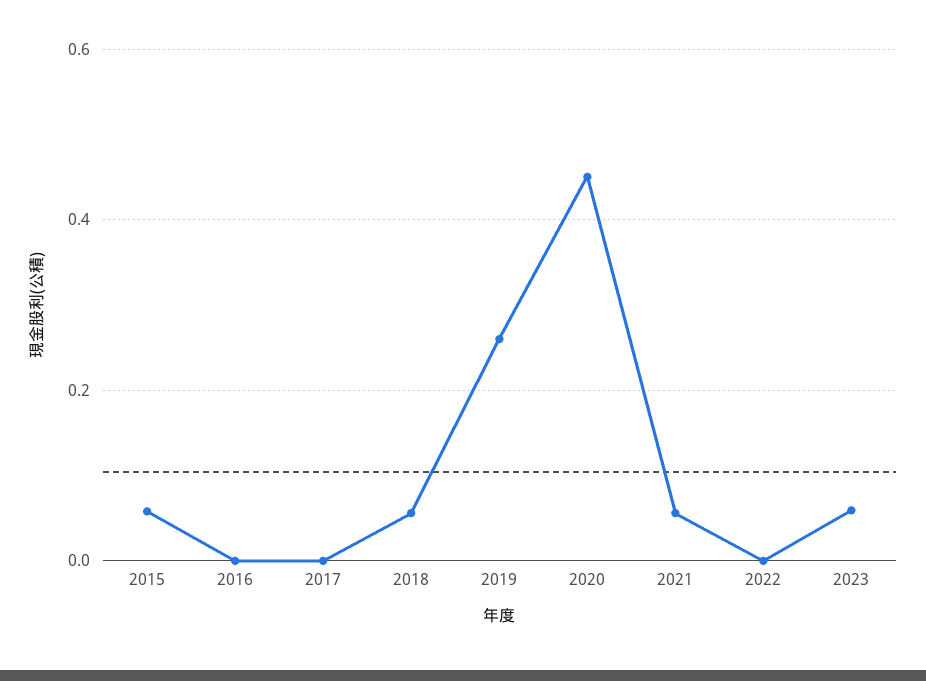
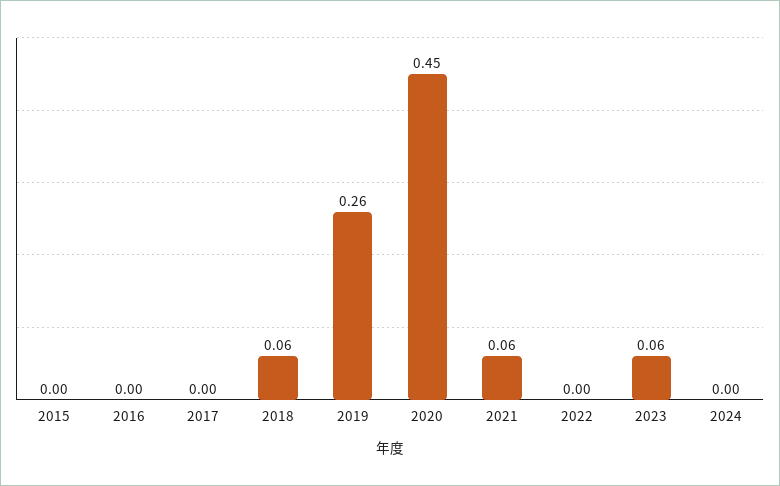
2015: 0.06 -> 0
2024: none -> 0

